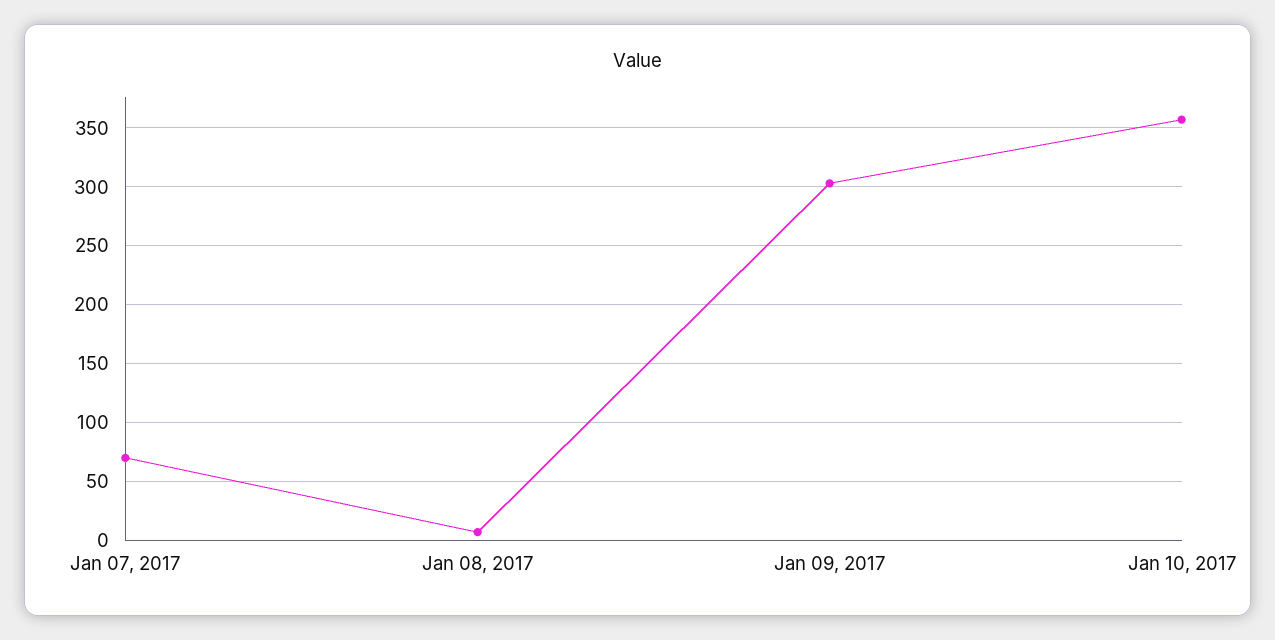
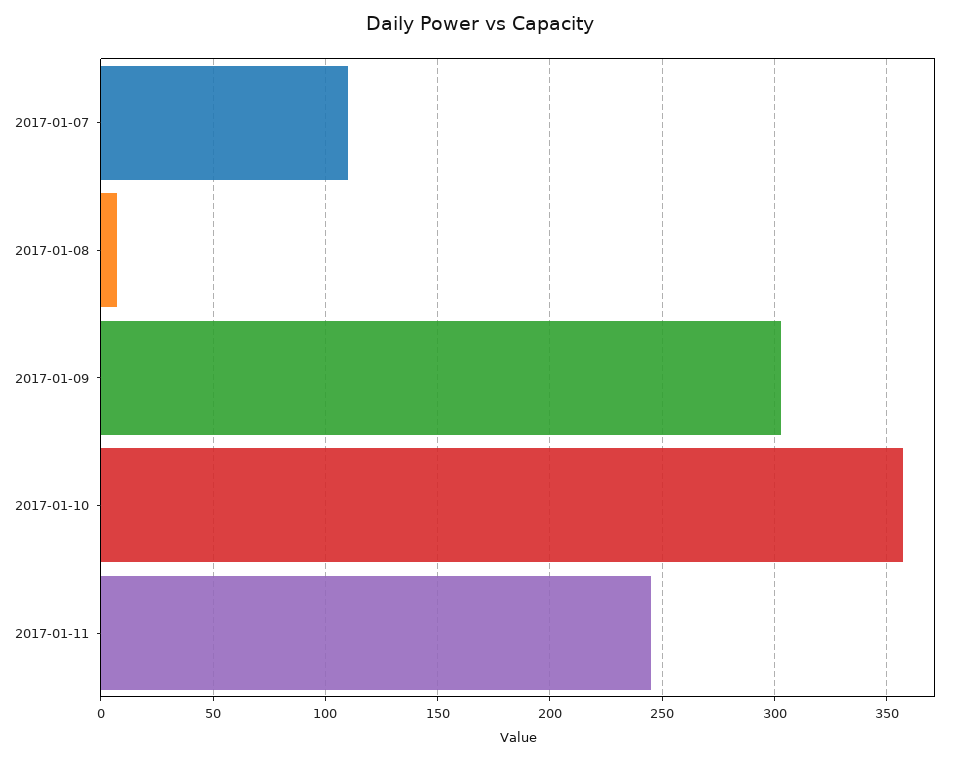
Jan 07, 2017: 70 -> 110
2017-01-11: none -> 245

